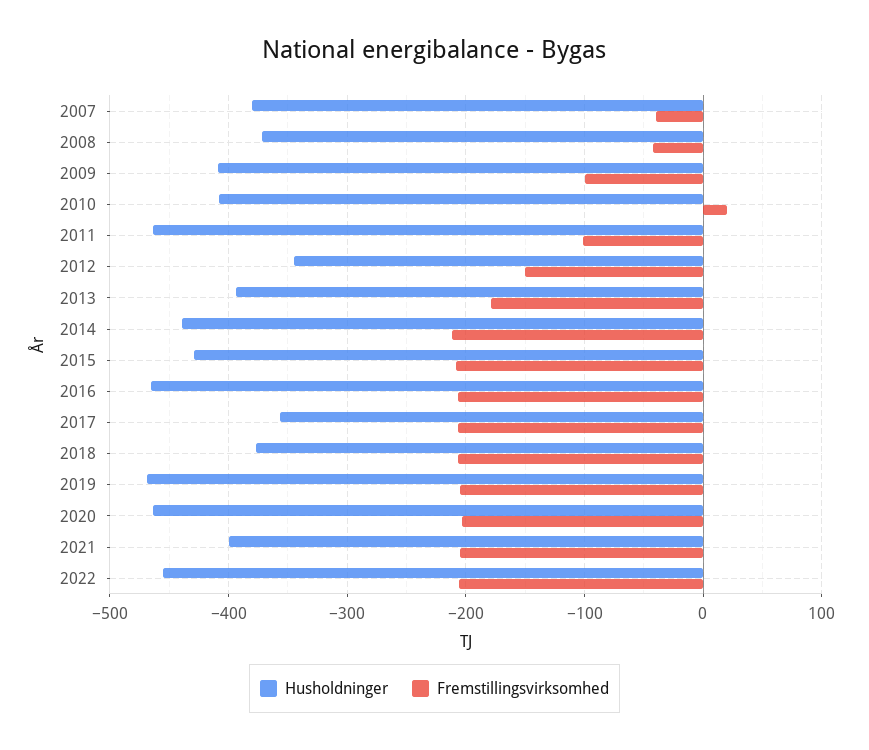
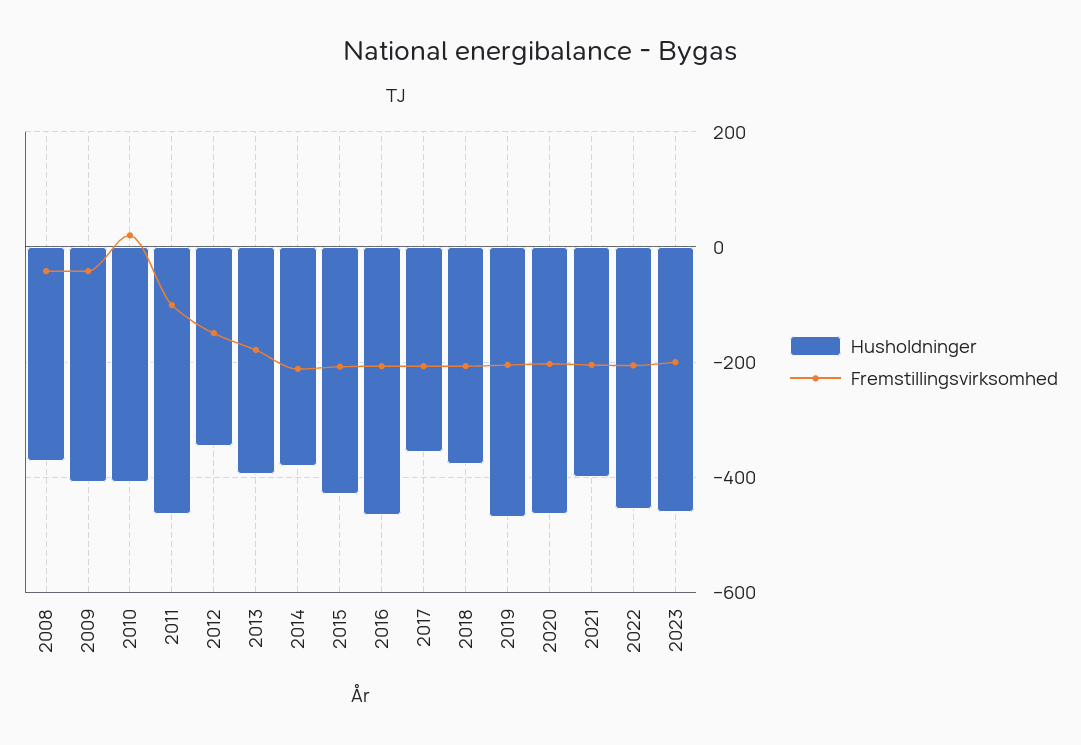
Husholdninger, 2007: -380 -> none
Fremstillingsvirksomhed, 2007: -40 -> none
Fremstillingsvirksomhed, 2009: -100 -> -40
Husholdninger, 2014: -440 -> -380
Husholdninger, 2023: none -> -460
Fremstillingsvirksomhed, 2023: none -> -200

